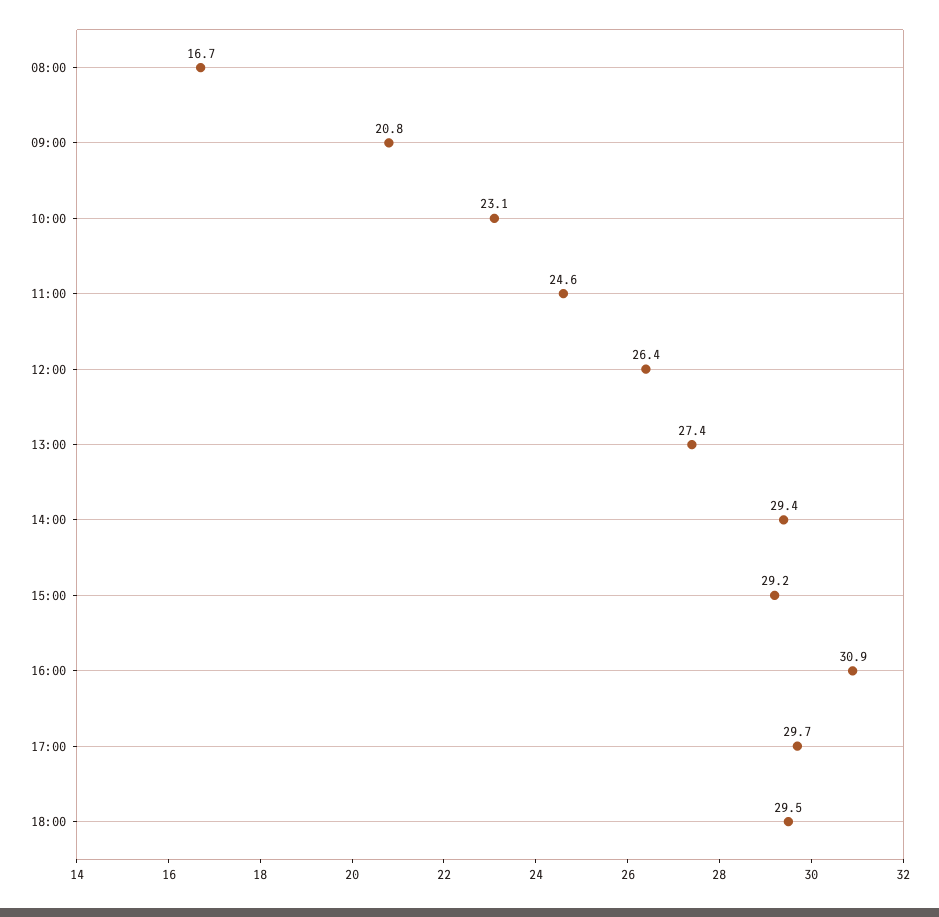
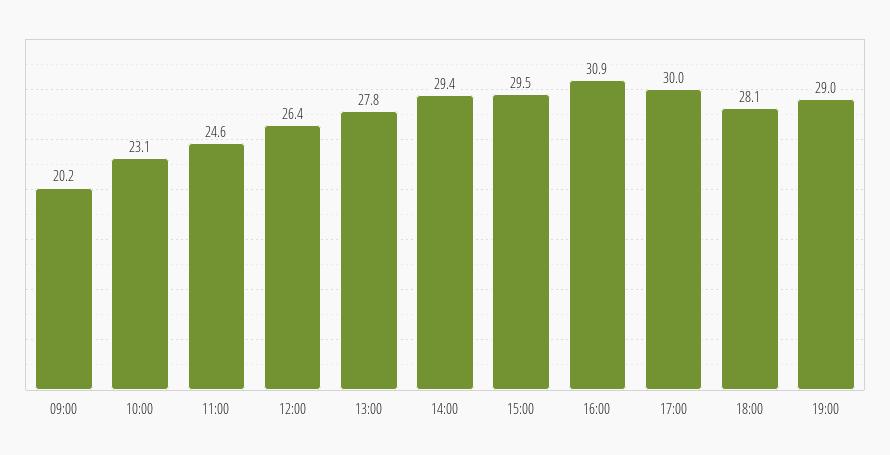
08:00: 16.7 -> none
09:00: 20.8 -> 20.2
13:00: 27.4 -> 27.8
15:00: 29.2 -> 29.5
17:00: 29.7 -> 30
18:00: 29.5 -> 28.1
19:00: none -> 29

